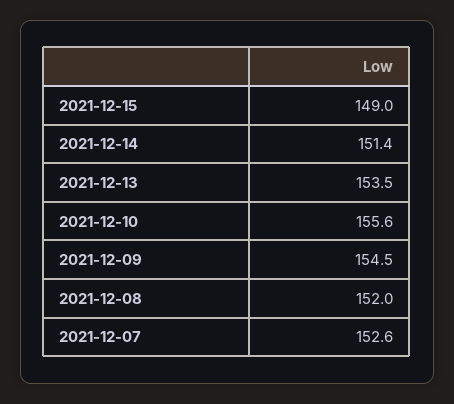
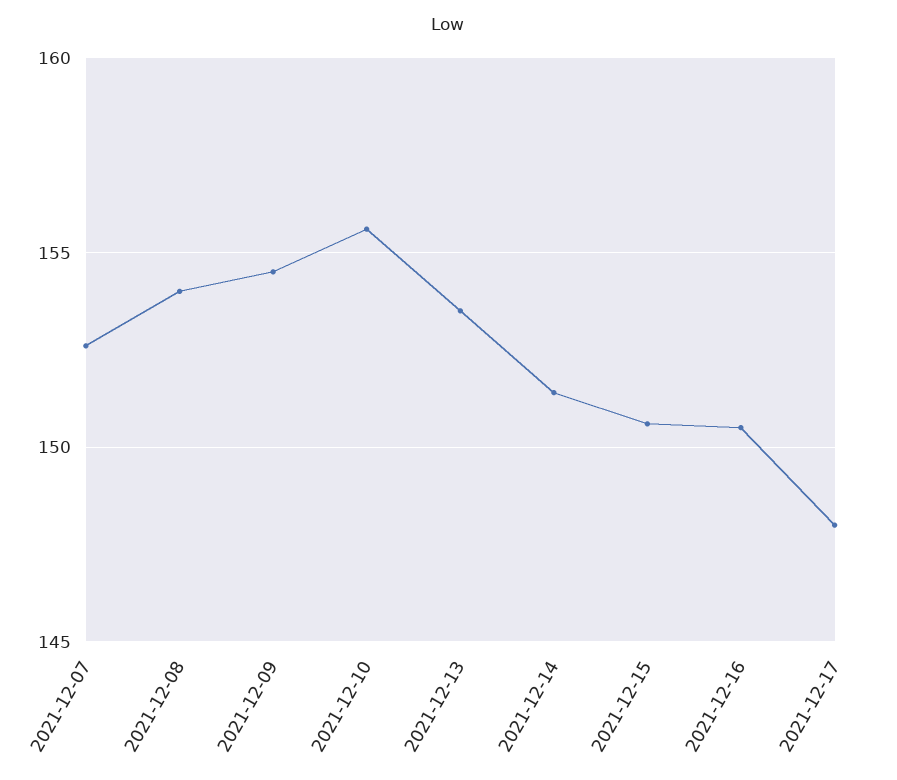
2021-12-15: 149 -> 150.5
2021-12-08: 152 -> 154
2021-12-16: none -> 150.5
2021-12-17: none -> 148

